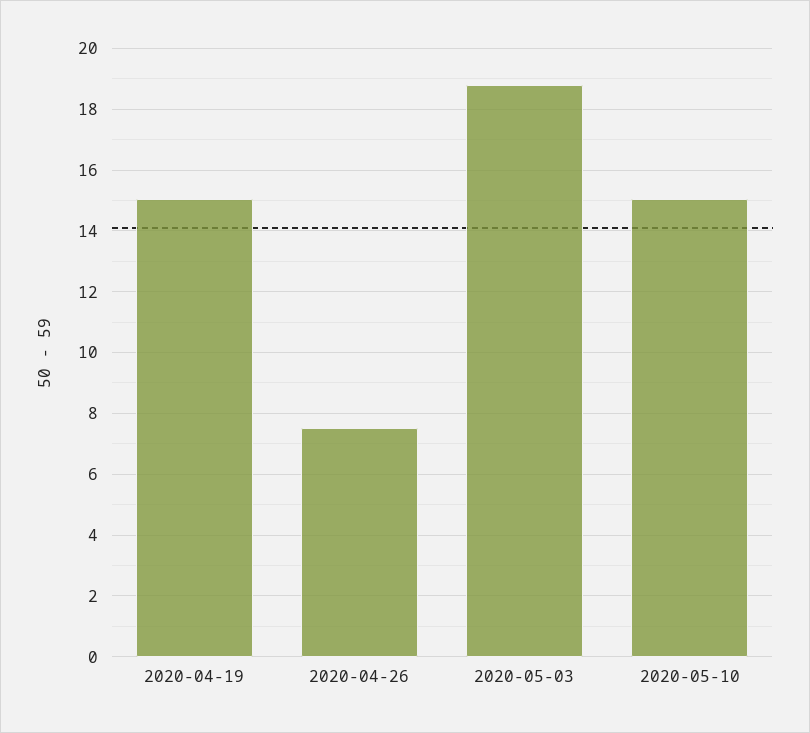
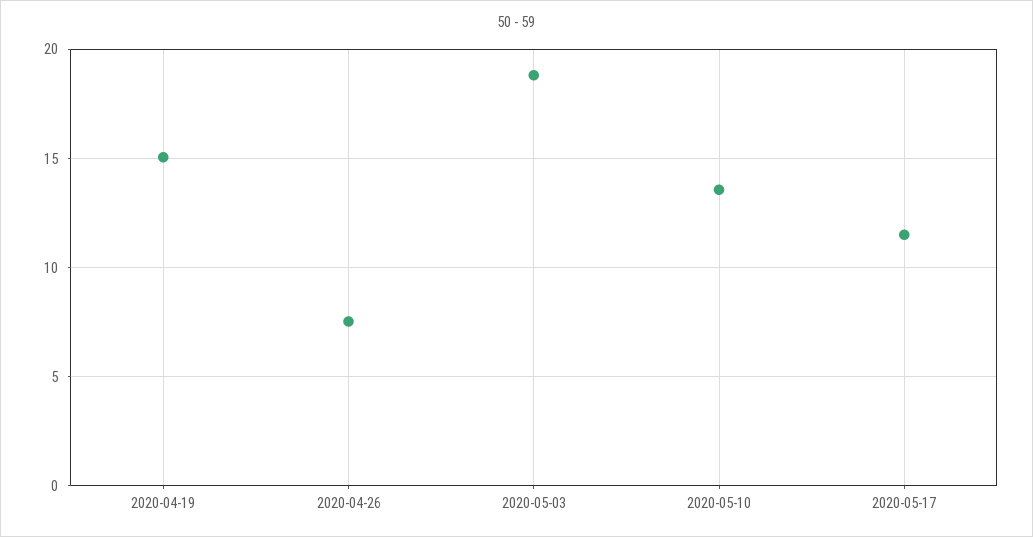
2020-05-10: 15 -> 13.5
2020-05-17: none -> 11.5

